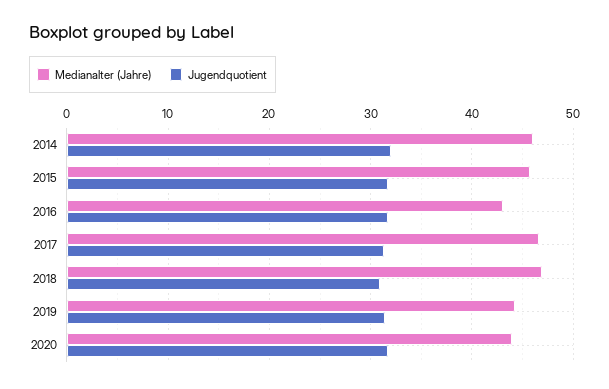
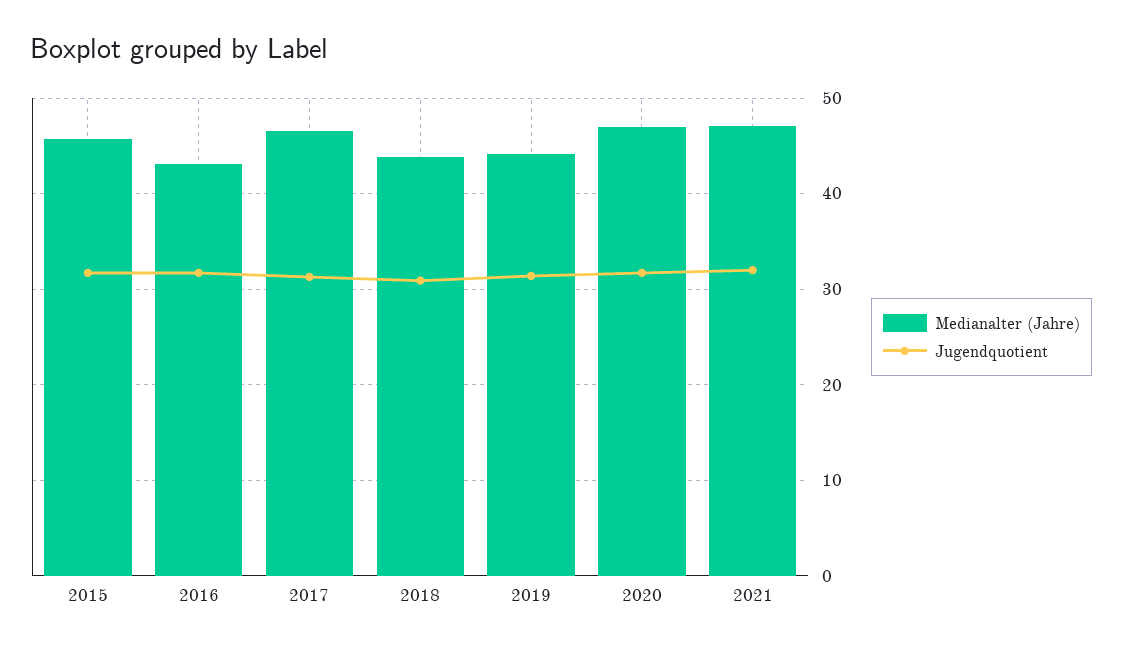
Medianalter (Jahre), 2014: 46 -> none
Jugendquotient, 2014: 32 -> none
Medianalter (Jahre), 2018: 47 -> 44
Medianalter (Jahre), 2020: 44 -> 47
Medianalter (Jahre), 2021: none -> 47
Jugendquotient, 2021: none -> 32

